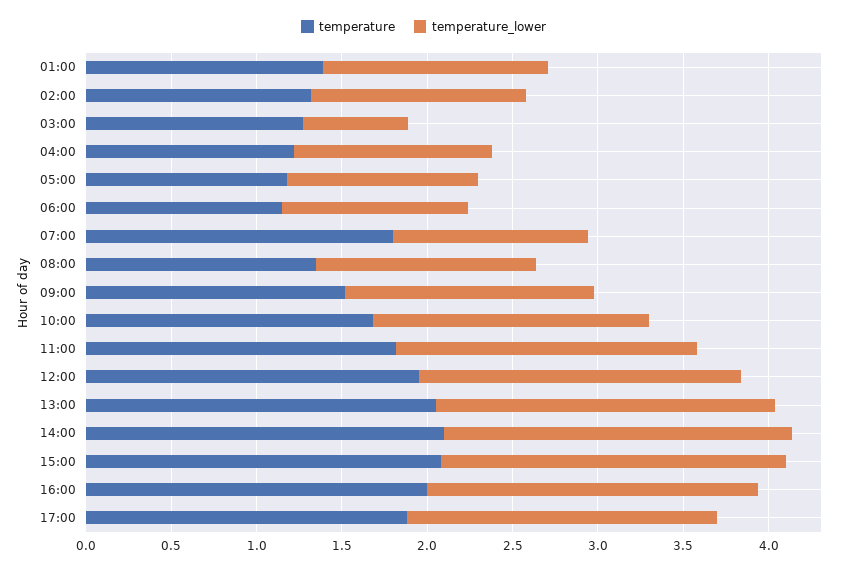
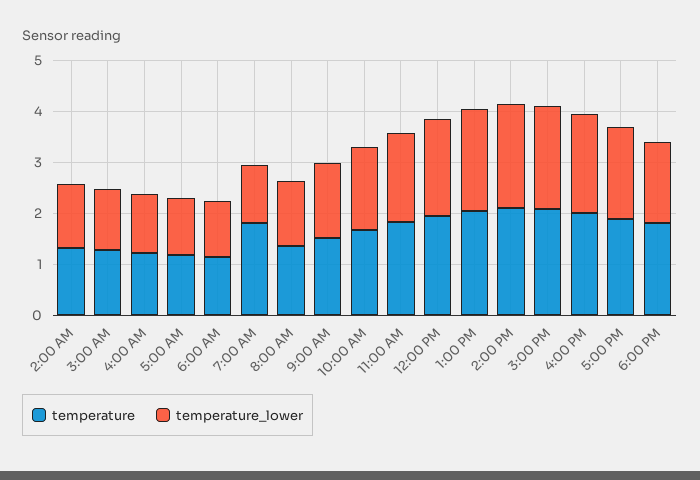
temperature, 01:00: 1.4 -> none
temperature_lower, 01:00: 1.3 -> none
temperature_lower, 03:00: 0.6 -> 1.2
temperature, 6:00 PM: none -> 1.8
temperature_lower, 6:00 PM: none -> 1.6

